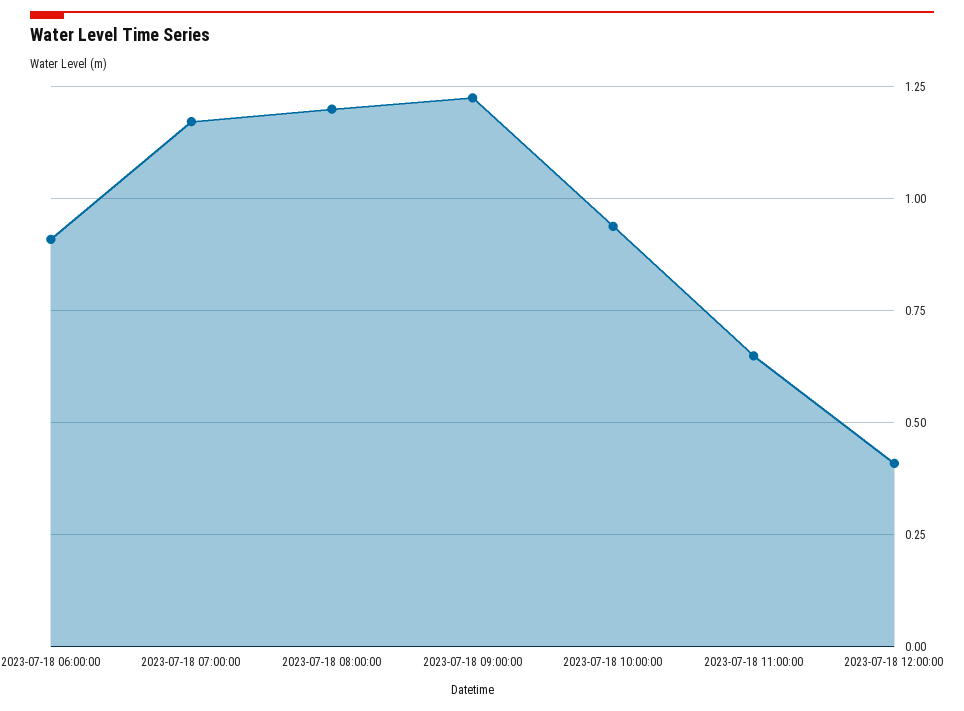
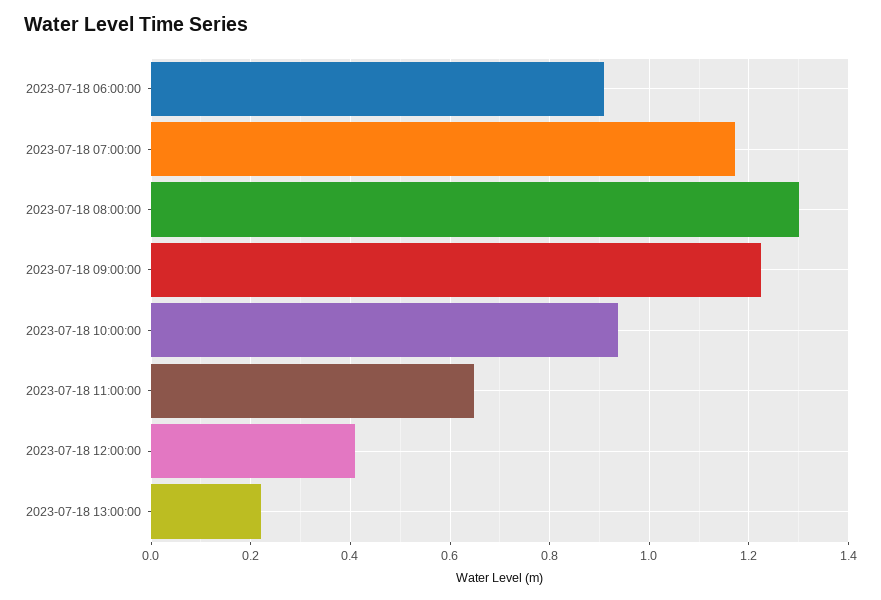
2023-07-18 08:00:00: 1.2 -> 1.3
2023-07-18 13:00:00: none -> 0.22

